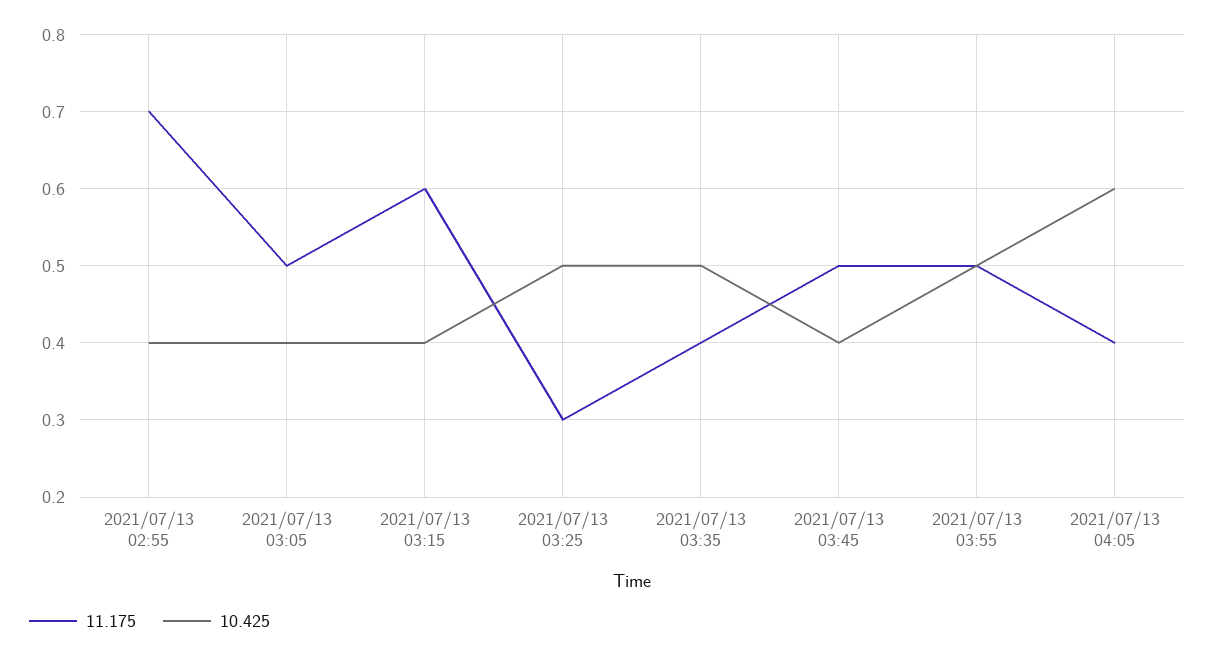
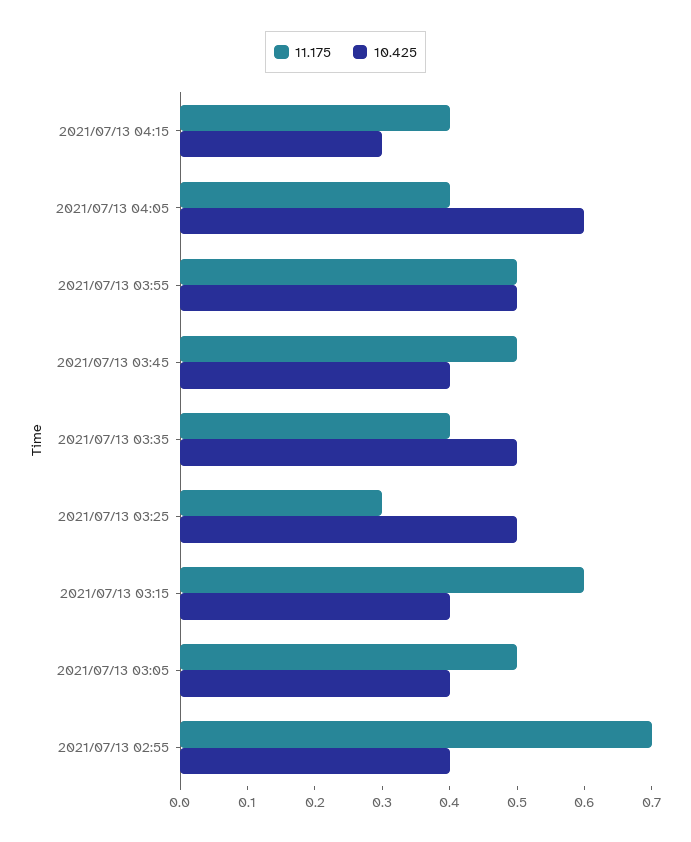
11.175, 2021/07/13 04:15: none -> 0.4
10.425, 2021/07/13 04:15: none -> 0.3

